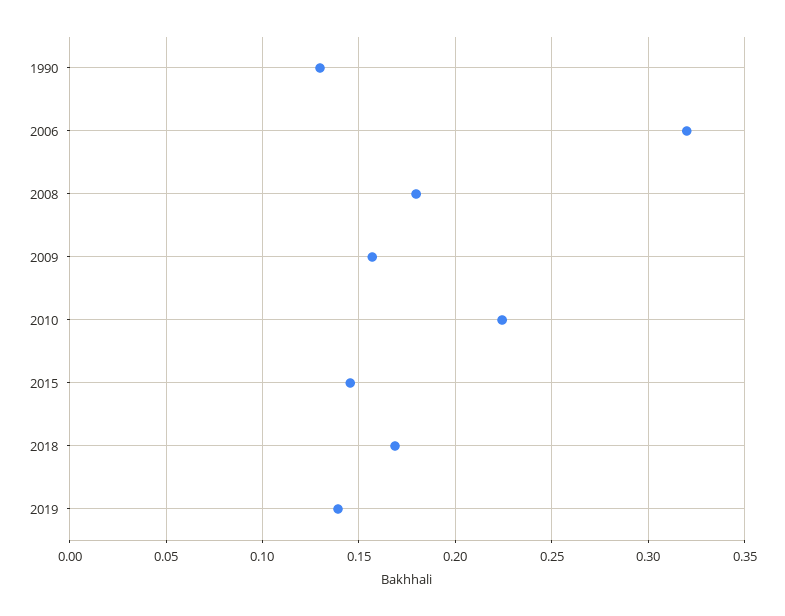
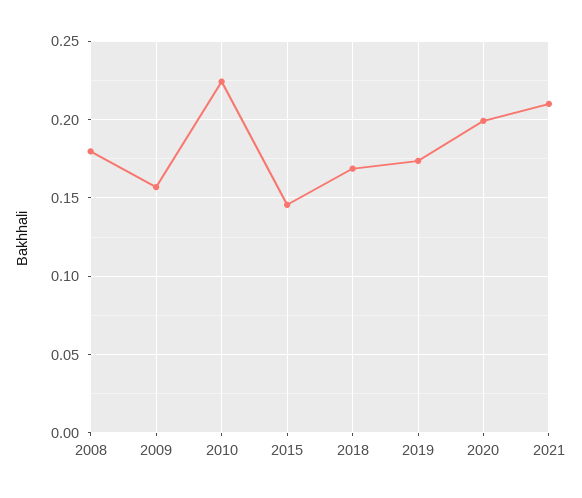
1990: 0.13 -> none
2006: 0.32 -> none
2019: 0.14 -> 0.175
2020: none -> 0.2
2021: none -> 0.21

